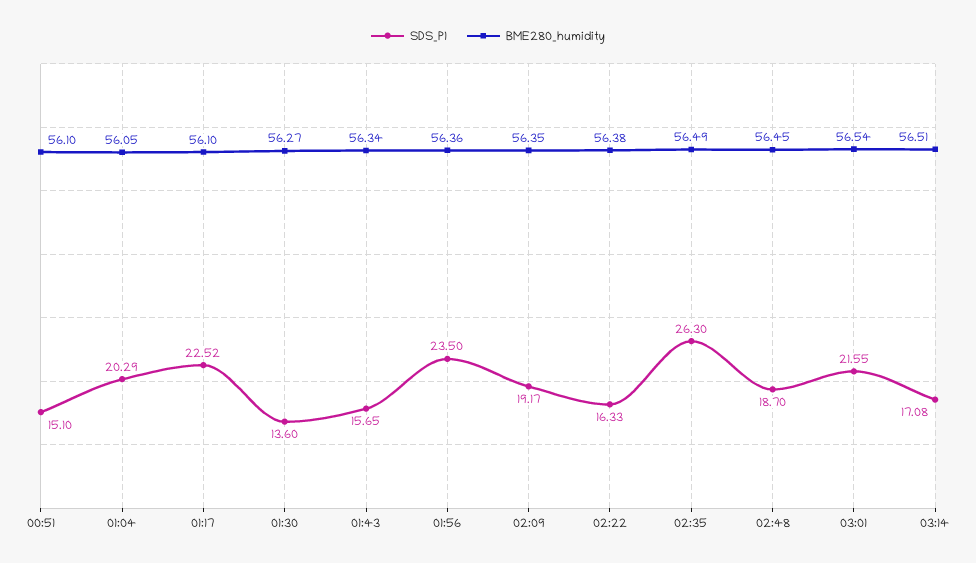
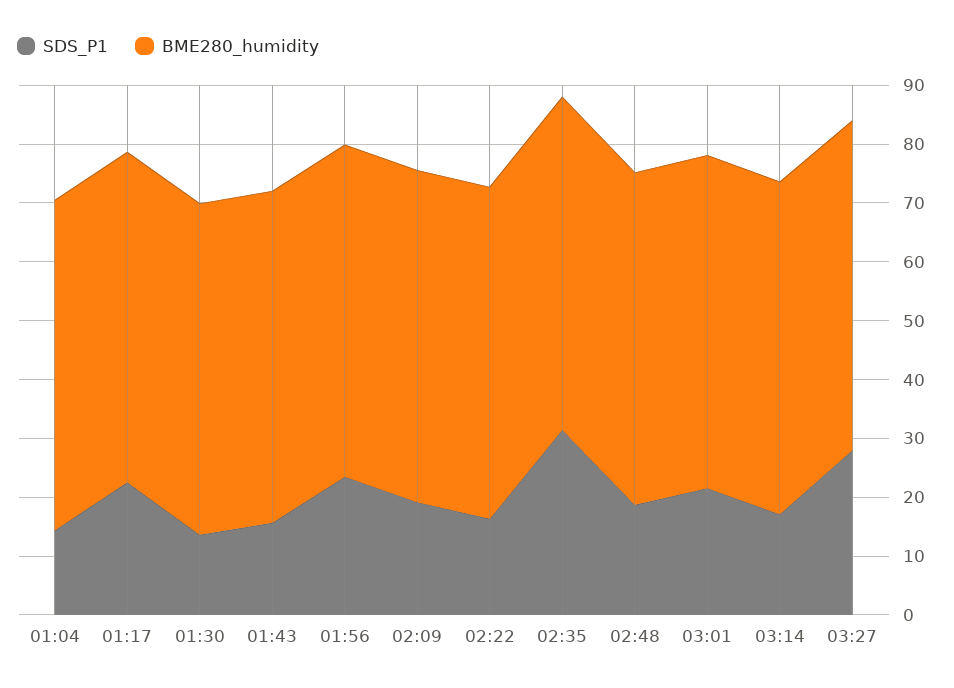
SDS_P1, 00:51: 15.1 -> none
BME280_humidity, 00:51: 56.1 -> none
SDS_P1, 01:04: 20.29 -> 14
SDS_P1, 02:35: 26.3 -> 32
SDS_P1, 03:27: none -> 28
BME280_humidity, 03:27: none -> 56

